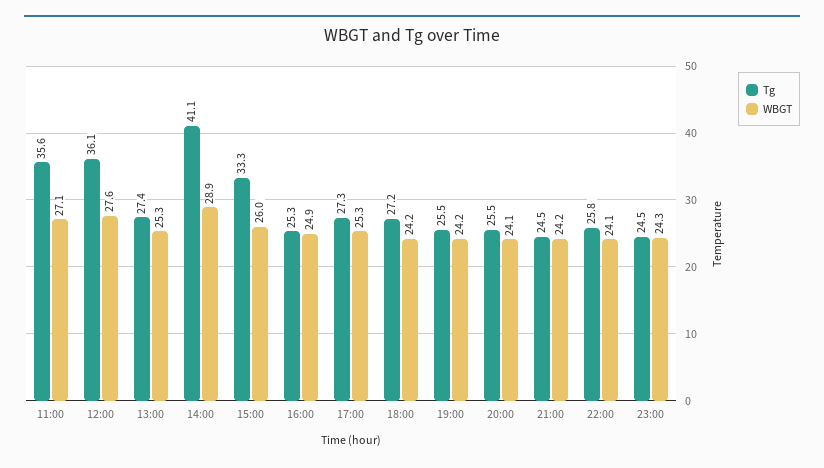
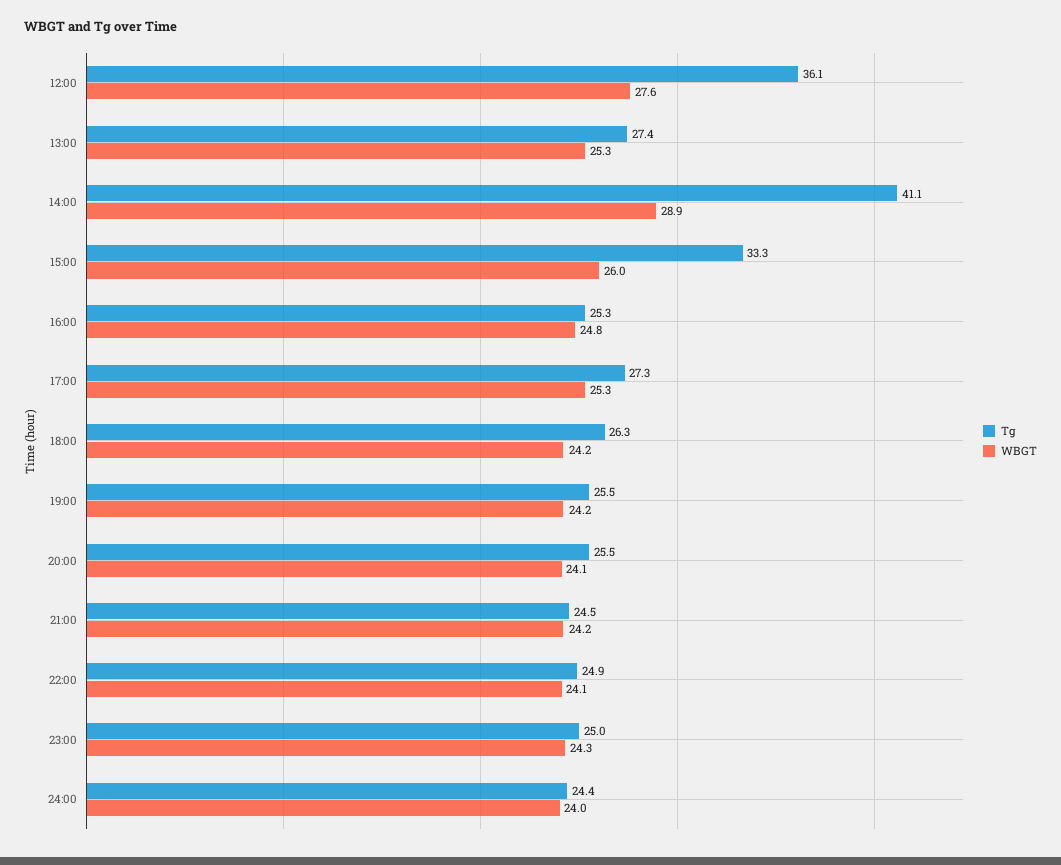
Tg, 11:00: 35.6 -> none
WBGT, 11:00: 27.1 -> none
WBGT, 16:00: 24.9 -> 24.8
Tg, 18:00: 27.2 -> 26.3
Tg, 22:00: 25.8 -> 24.9
Tg, 23:00: 24.5 -> 25
Tg, 24:00: none -> 24.4
WBGT, 24:00: none -> 24

